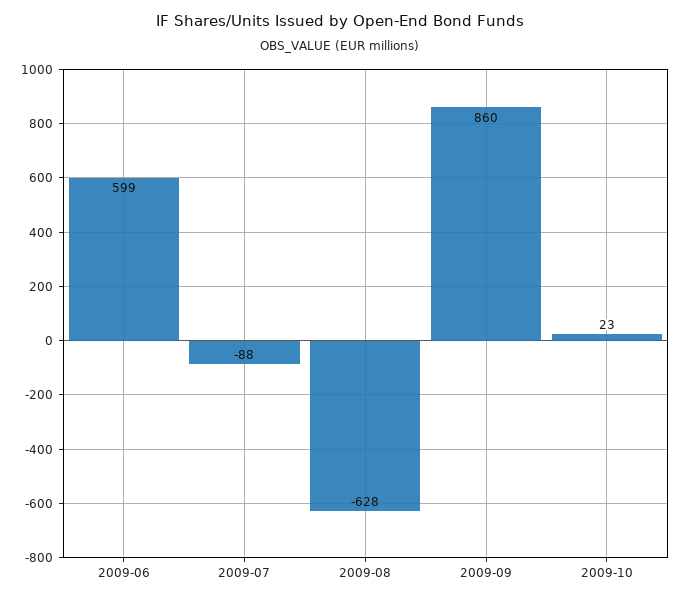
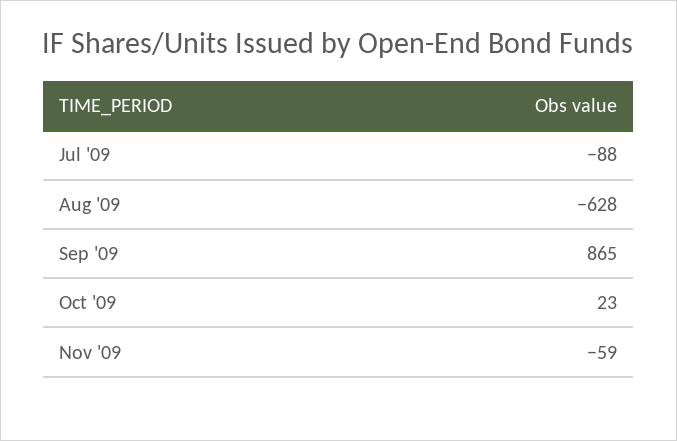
2009-06: 599 -> none
2009-09: 860 -> 865
Nov '09: none -> -59

